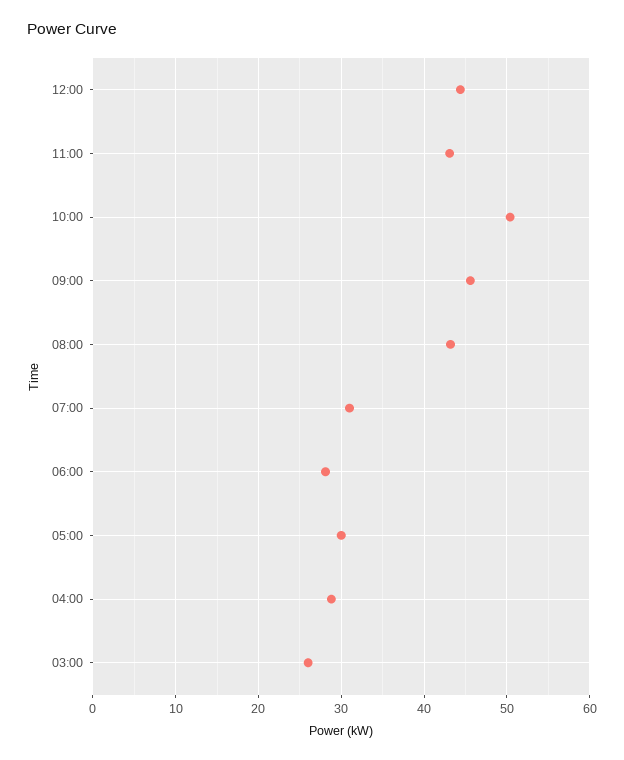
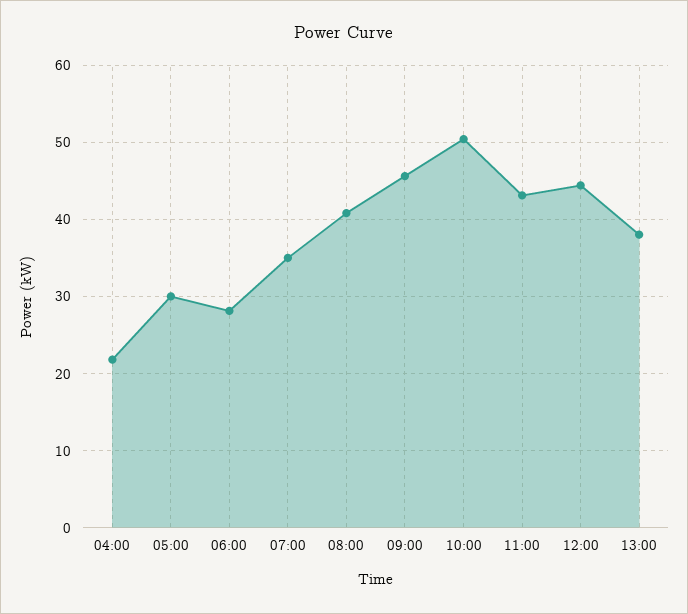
08:00: 43 -> 41
07:00: 31 -> 35
04:00: 29 -> 22
03:00: 26 -> none
13:00: none -> 38

